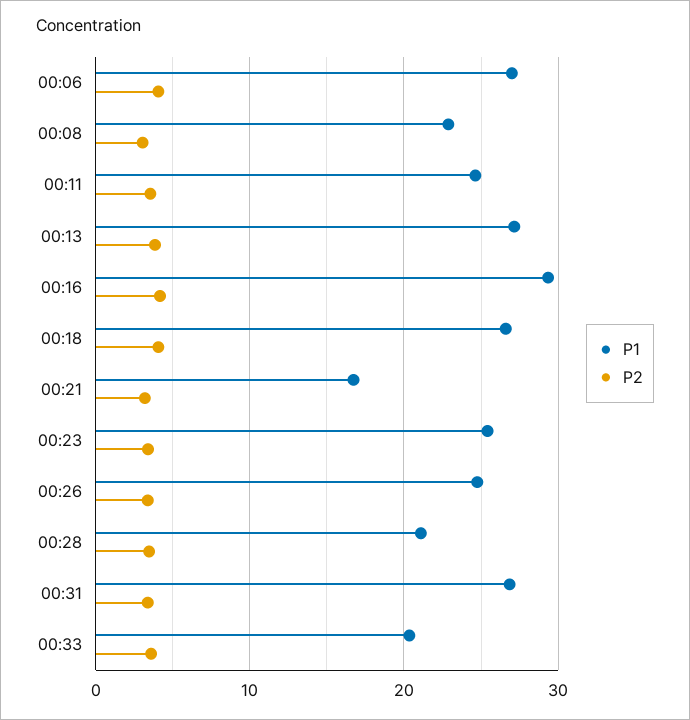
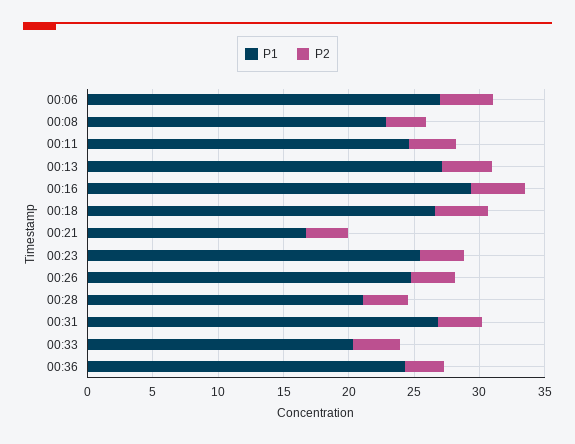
P1, 00:36: none -> 24
P2, 00:36: none -> 3

